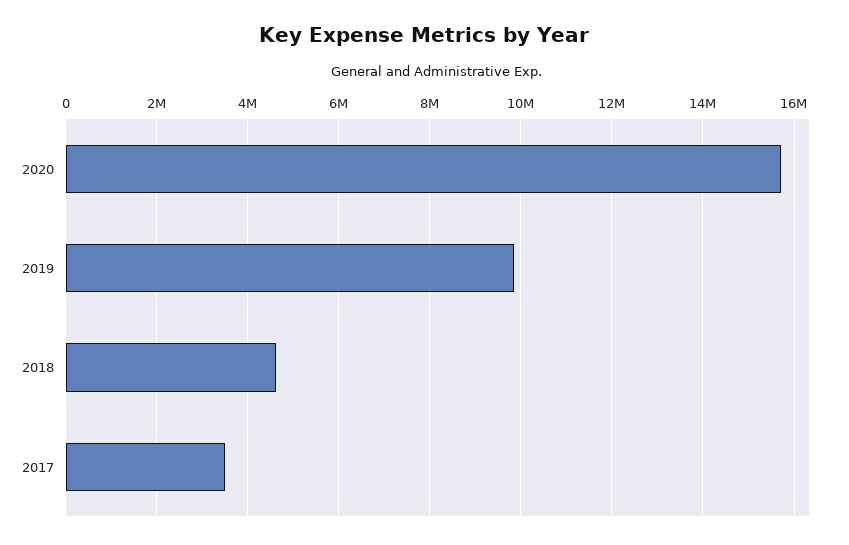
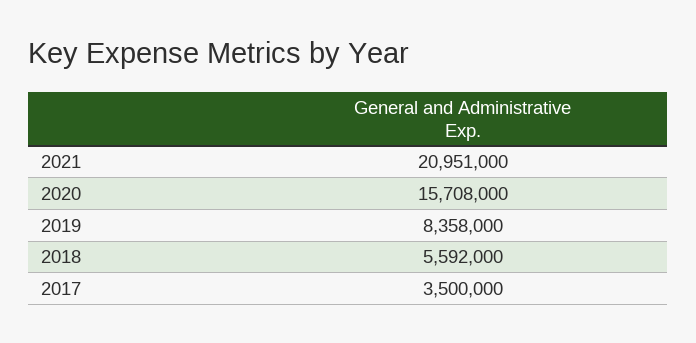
2019: 9800000 -> 8358000
2018: 4600000 -> 5592000
2021: none -> 20951000

